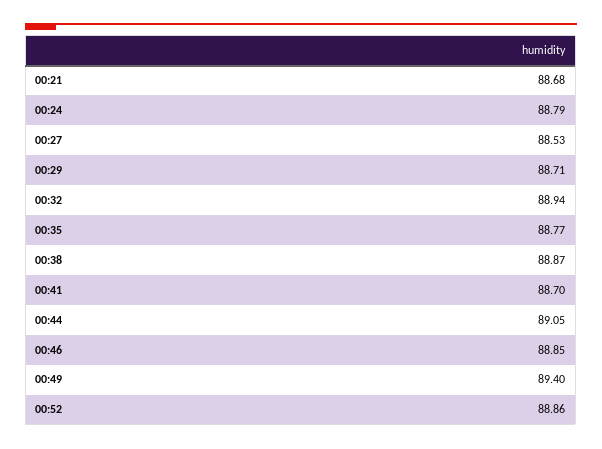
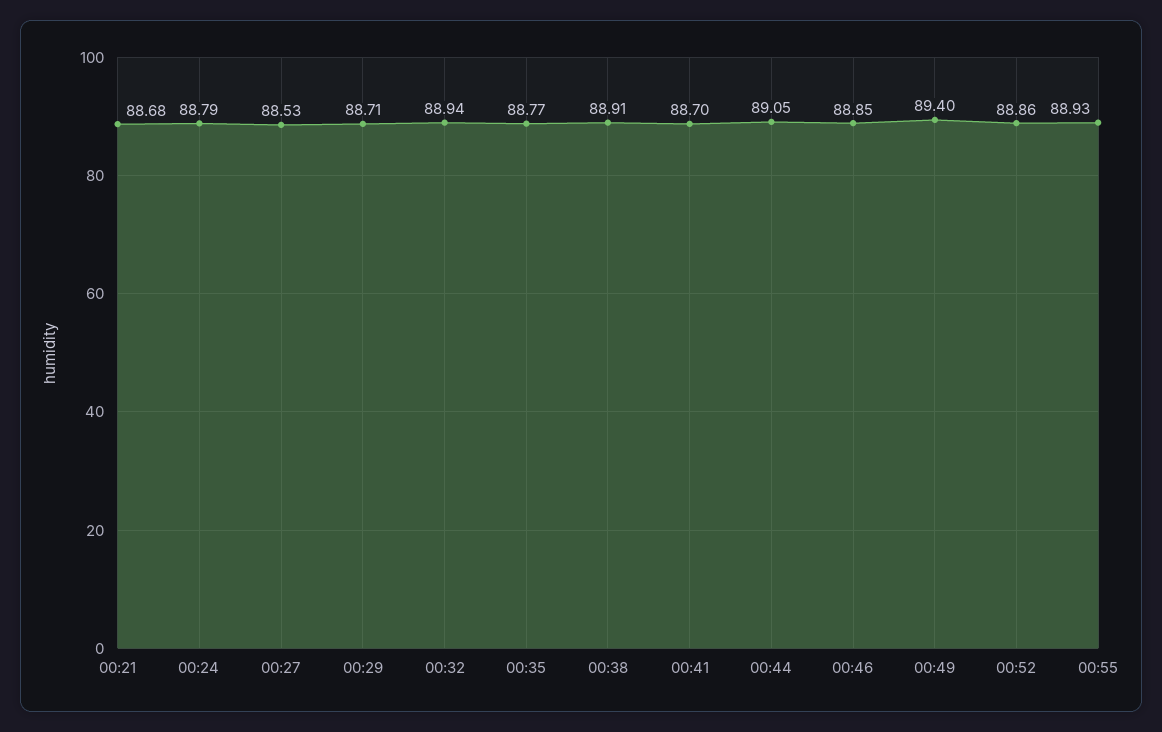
00:38: 88.87 -> 88.91
00:55: none -> 88.93

